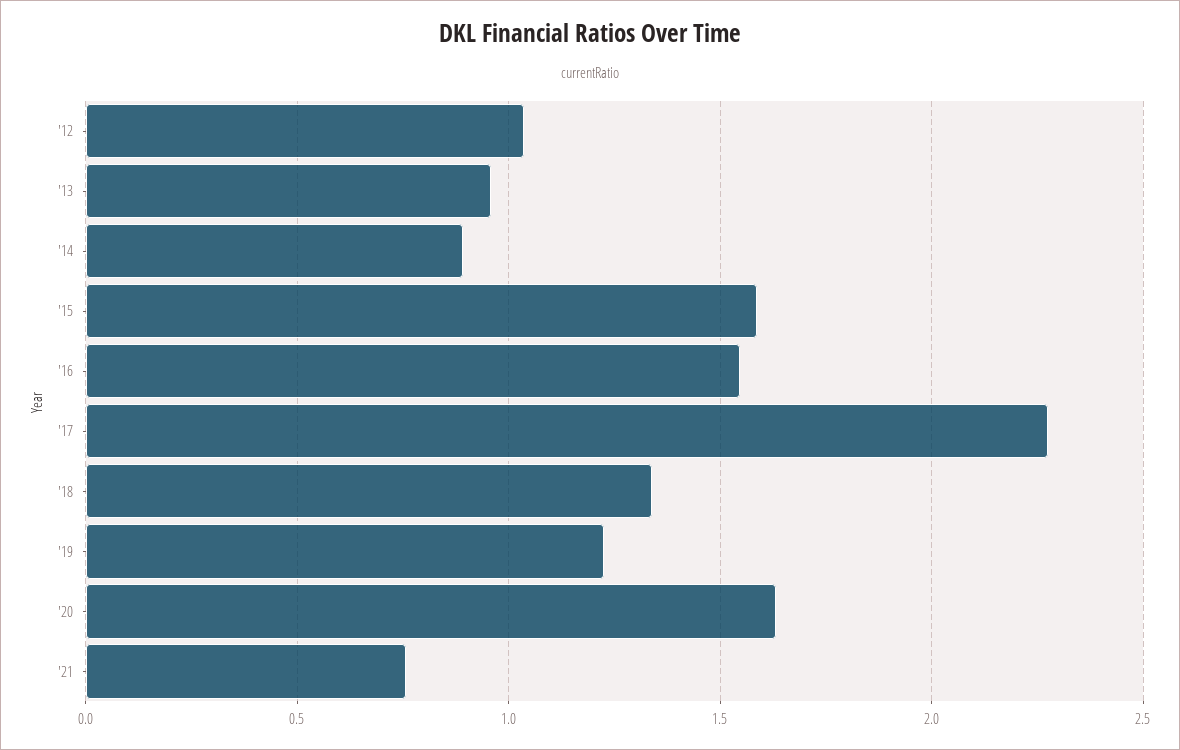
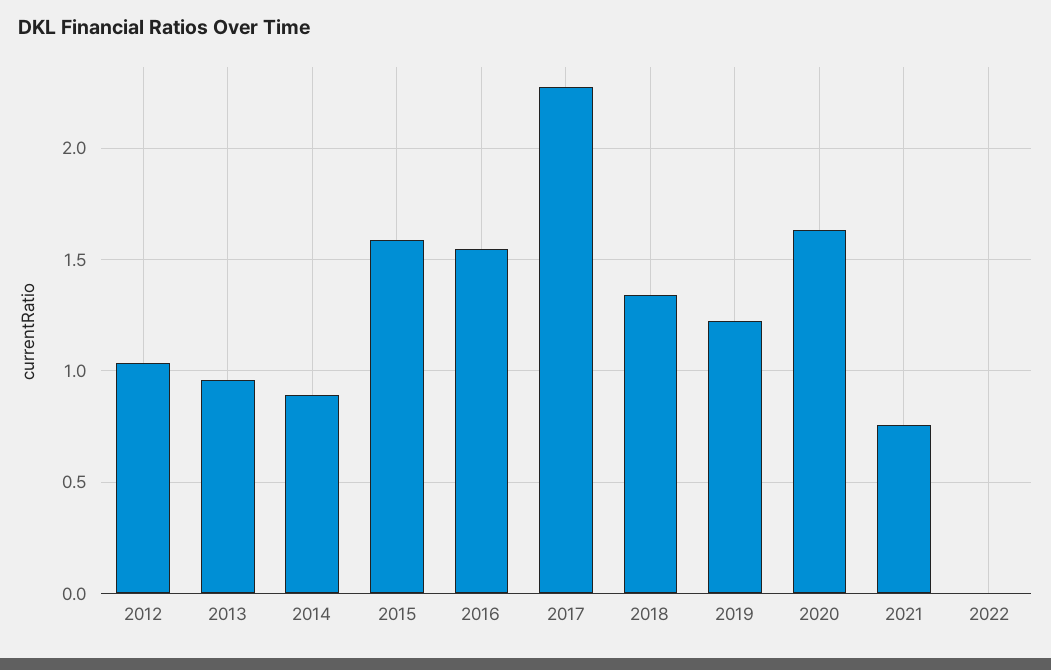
2022: none -> 0

